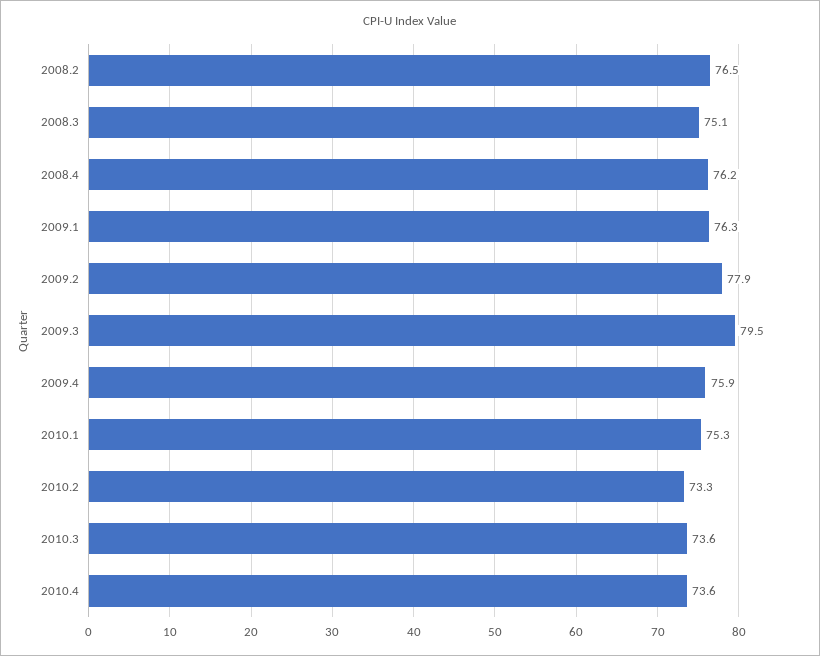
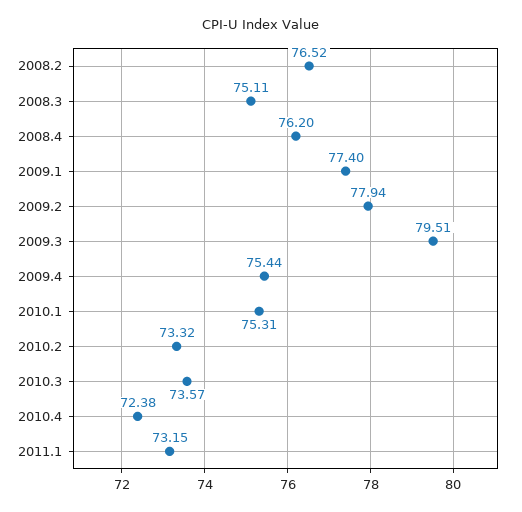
2009.1: 76.3 -> 77.4
2009.4: 75.9 -> 75.44
2010.4: 73.6 -> 72.38
2011.1: none -> 73.15

